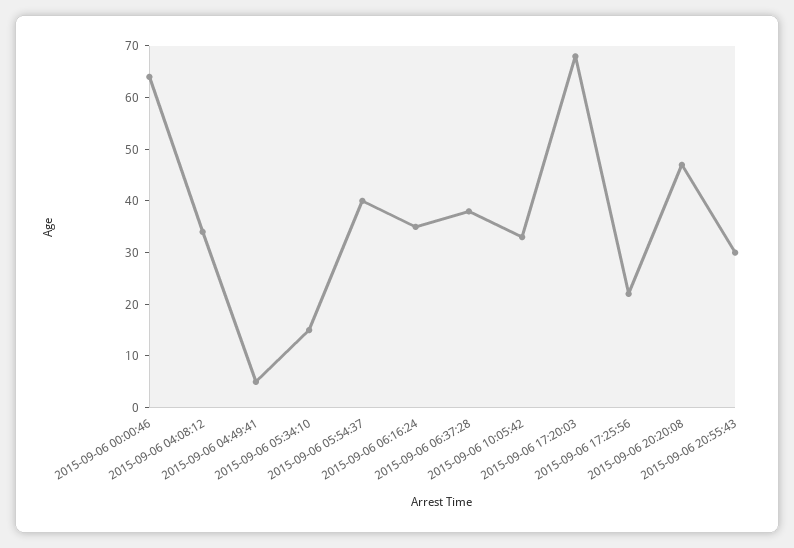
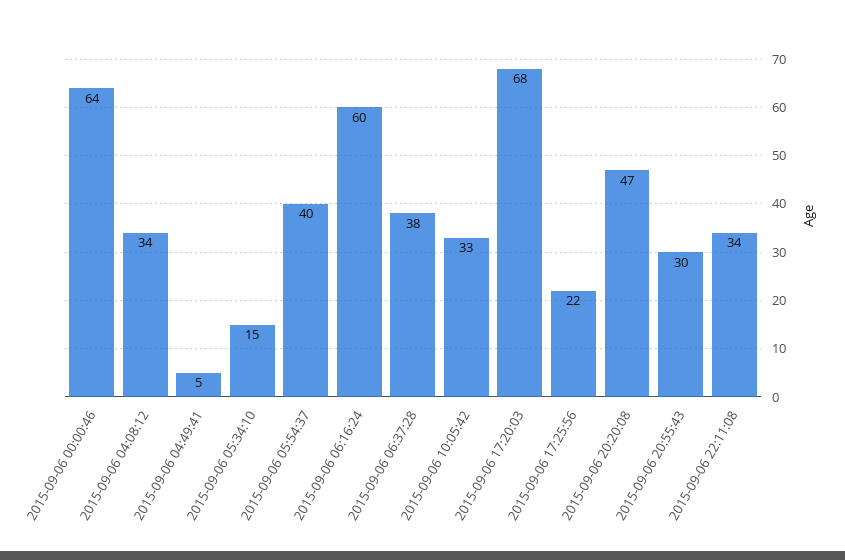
2015-09-06 06:16:24: 35 -> 60
2015-09-06 22:11:08: none -> 34

